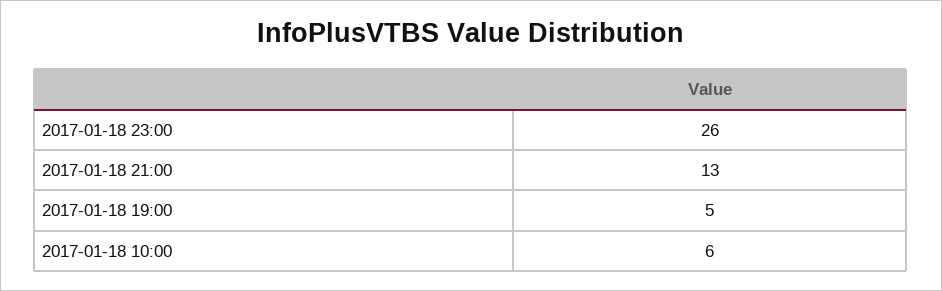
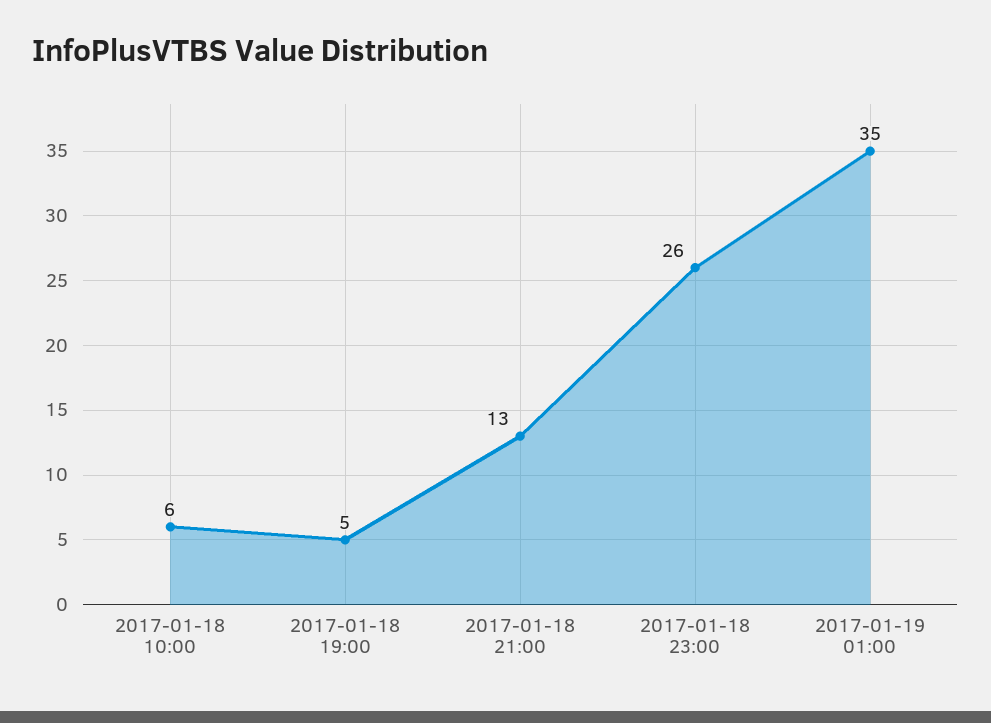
2017-01-19 01:00: none -> 35

